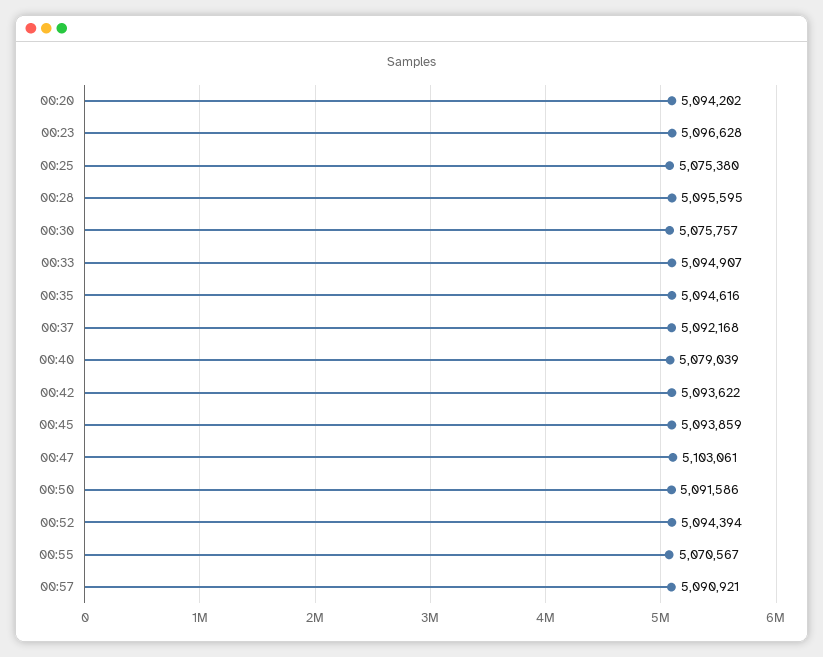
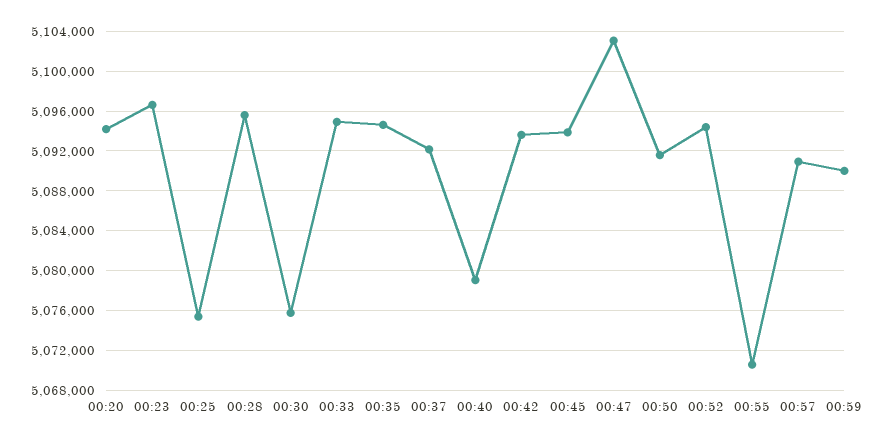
00:59: none -> 5090000

